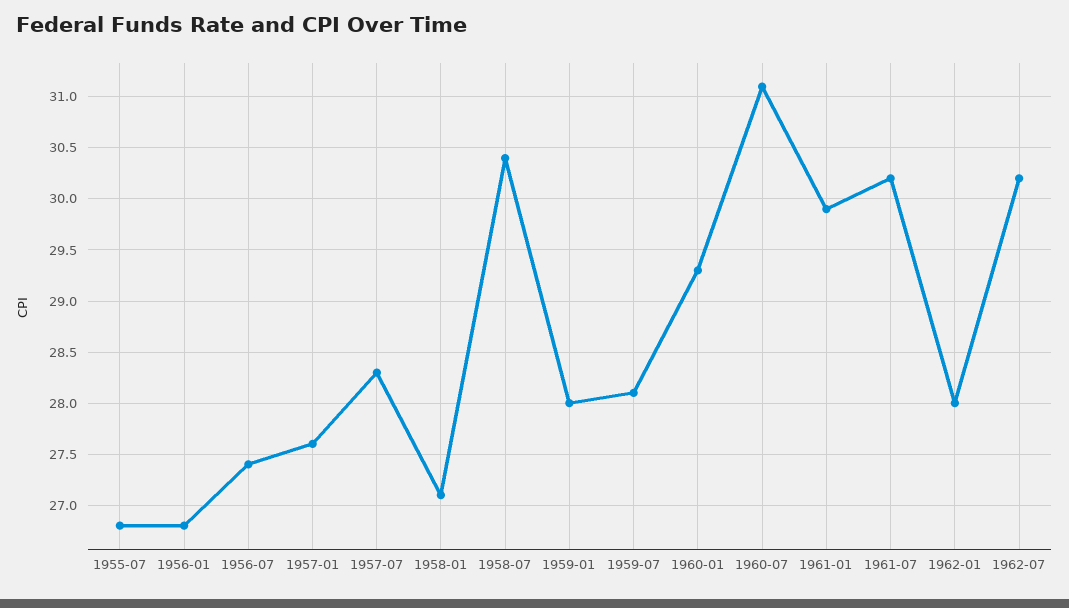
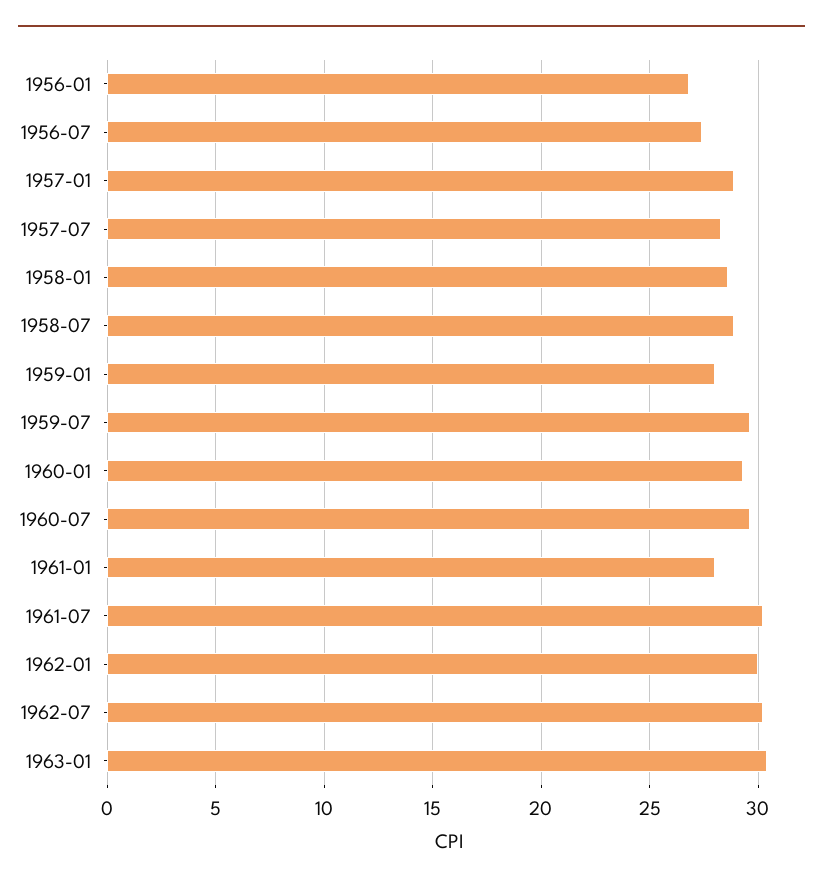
1955-07: 26.8 -> none
1957-01: 27.6 -> 29
1958-01: 27.1 -> 28.5
1958-07: 30.4 -> 29
1959-07: 28.1 -> 29.5
1960-07: 31.1 -> 29.5
1961-01: 29.9 -> 28
1962-01: 28 -> 30
1963-01: none -> 30.5

